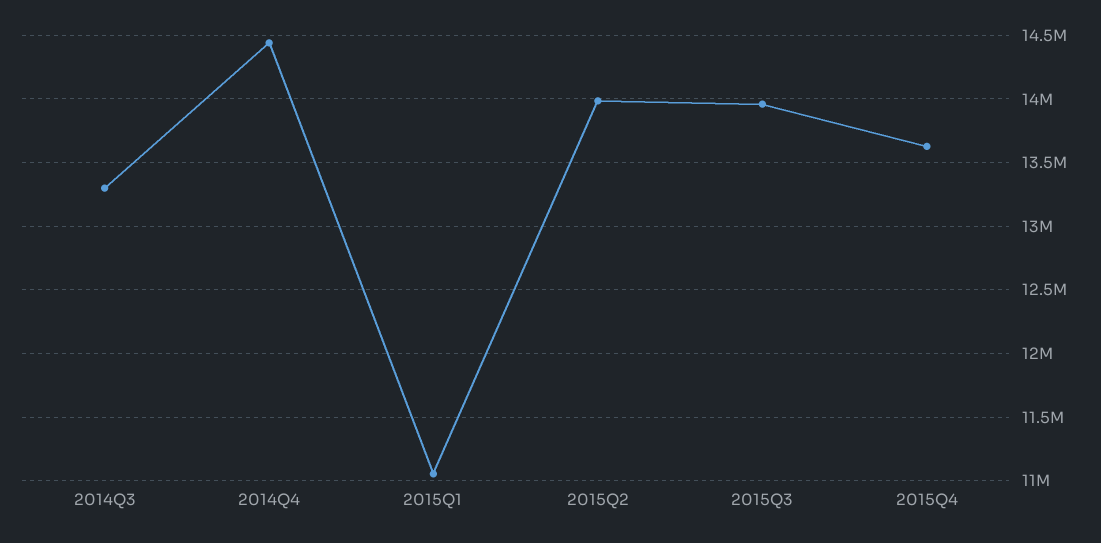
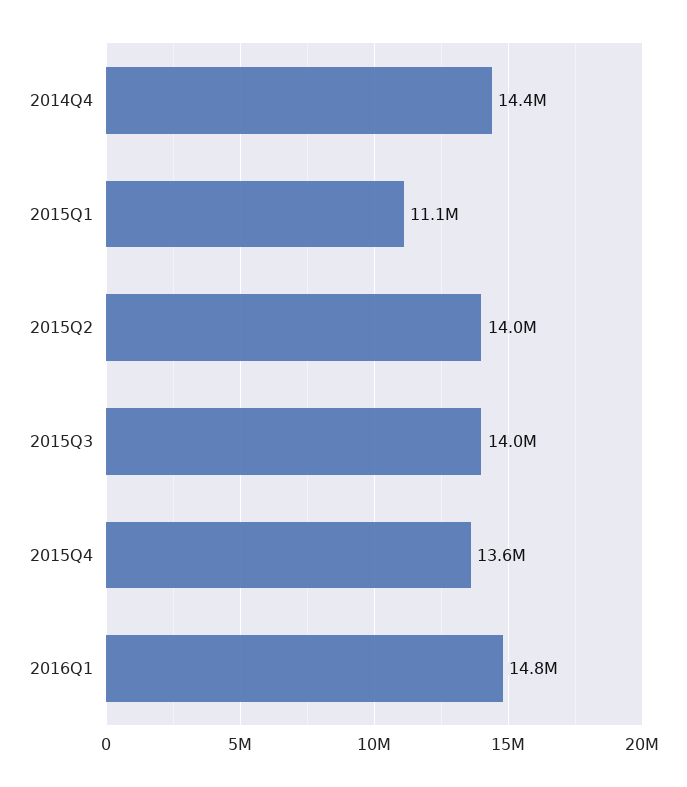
2014Q3: 13300000 -> none
2016Q1: none -> 14800000

